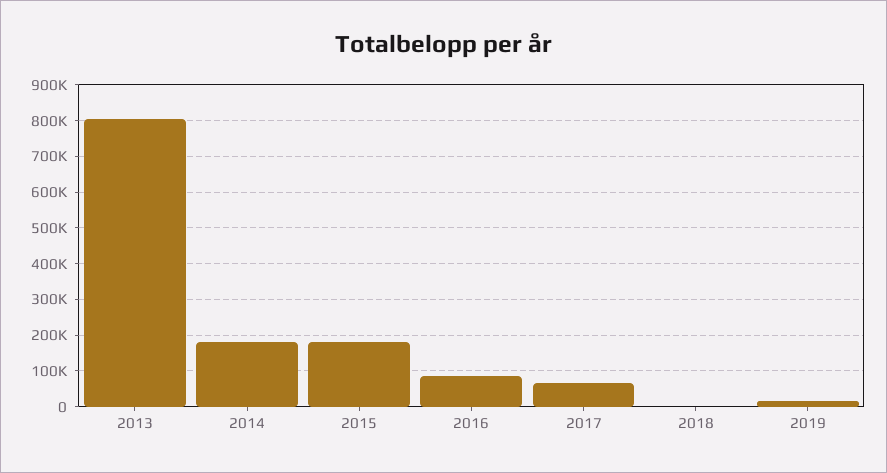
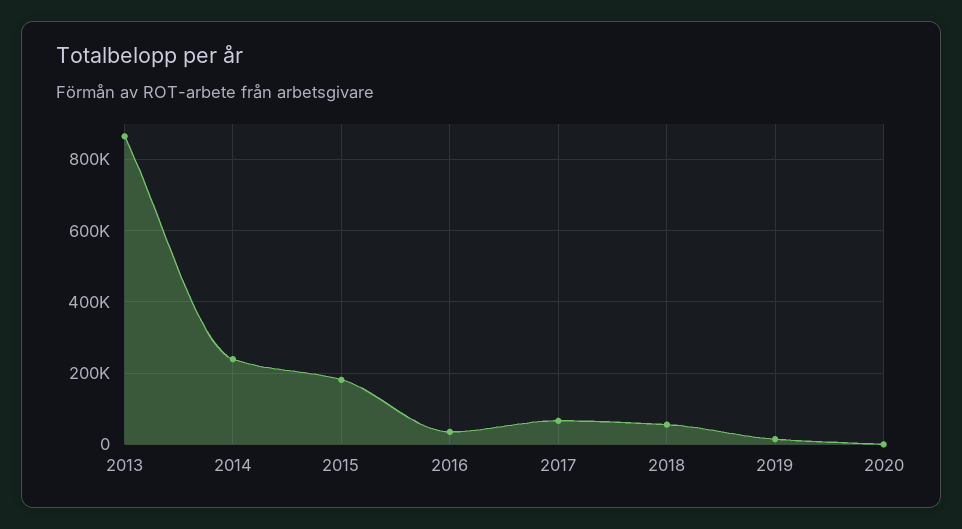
2013: 800000 -> 860000
2014: 180000 -> 240000
2016: 80000 -> 40000
2018: 0 -> 60000
2020: none -> 0

